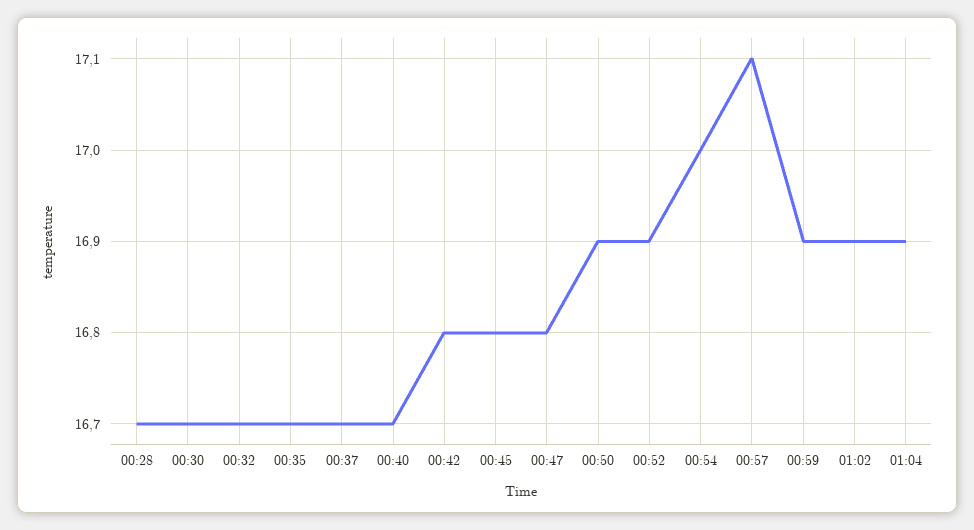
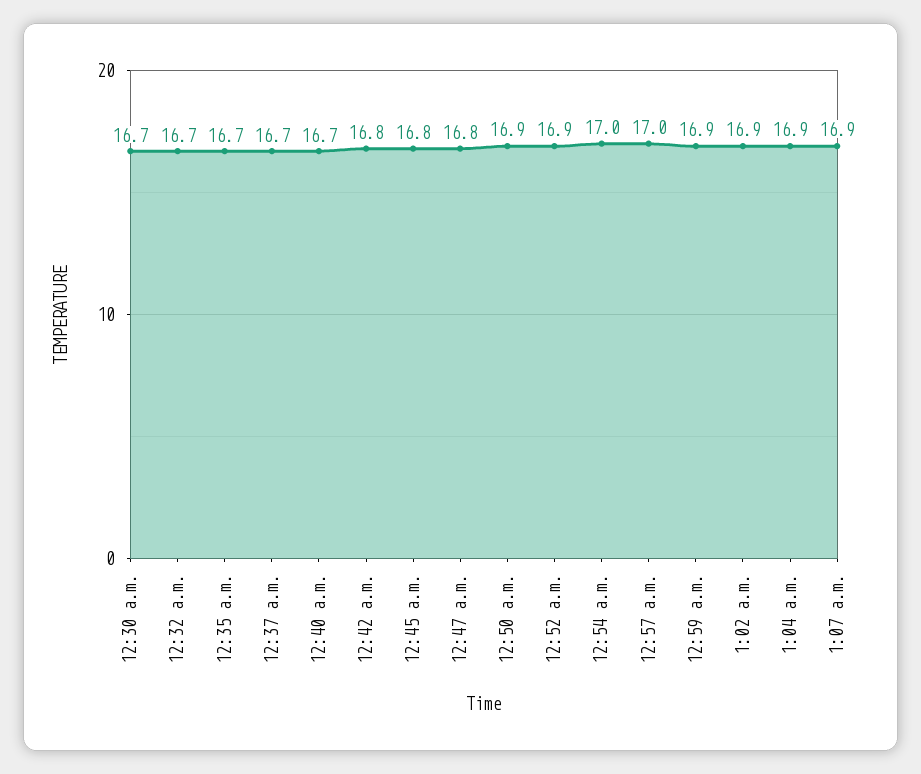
00:28: 16.7 -> none
00:57: 17.1 -> 17
1:07 a.m.: none -> 16.9

